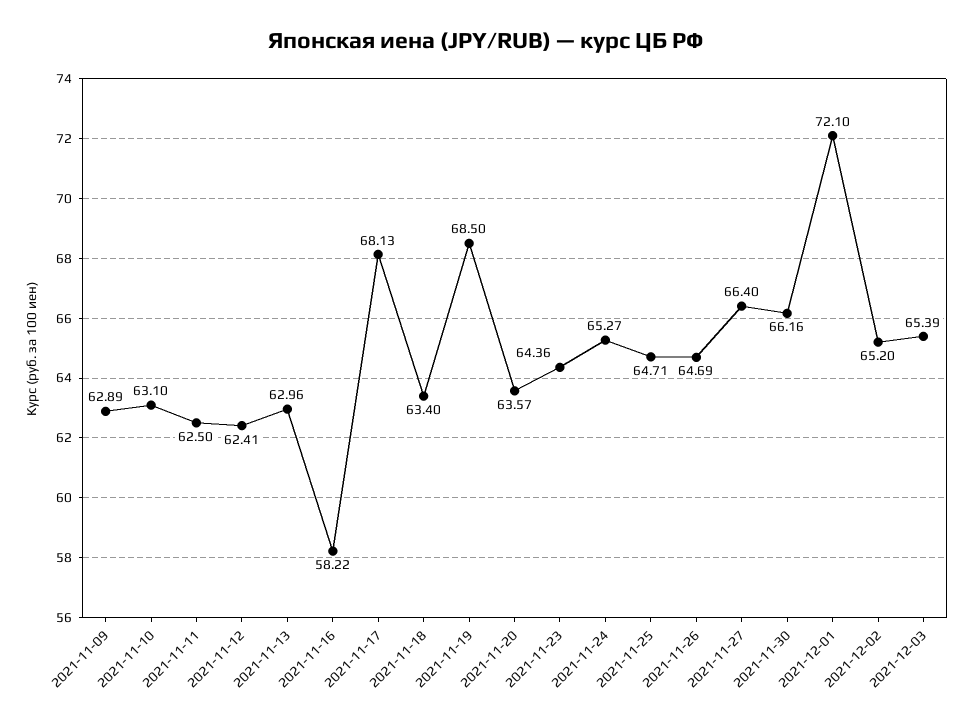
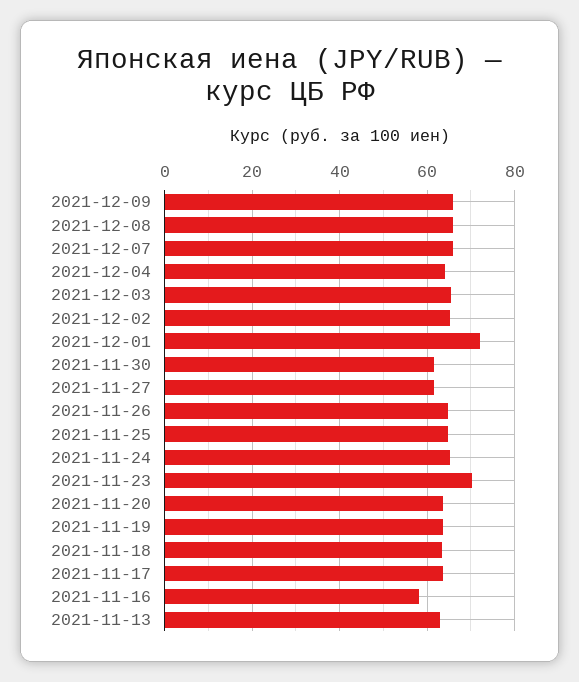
2021-11-09: 62.89 -> none
2021-11-10: 63.1 -> none
2021-11-11: 62.5 -> none
2021-11-12: 62.41 -> none
2021-11-17: 68.13 -> 64
2021-11-19: 68.5 -> 64
2021-11-23: 64.36 -> 70
2021-11-27: 66.4 -> 62
2021-11-30: 66.16 -> 62
2021-12-09: none -> 66
2021-12-08: none -> 66
2021-12-07: none -> 66
2021-12-04: none -> 64

